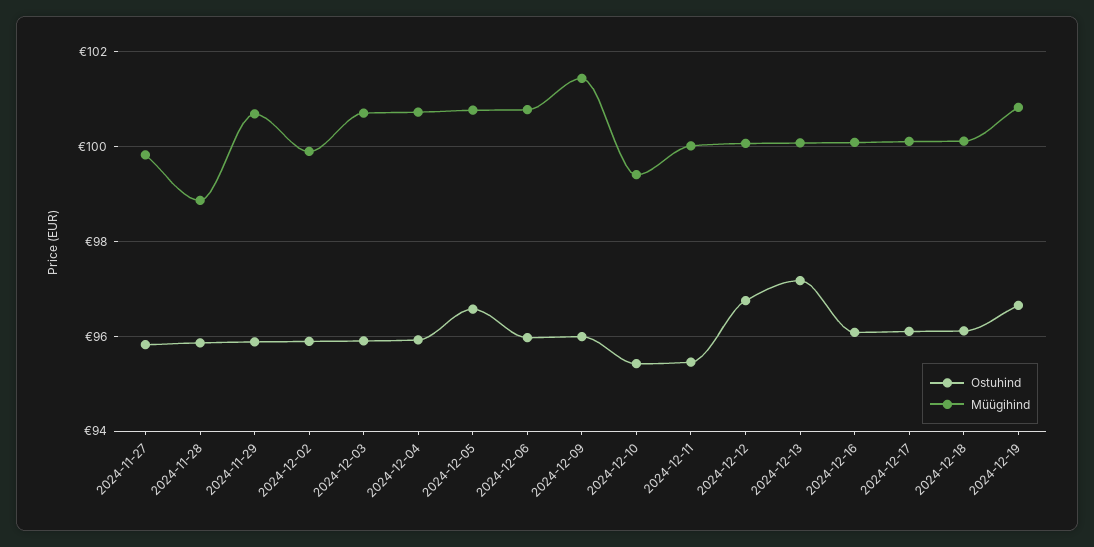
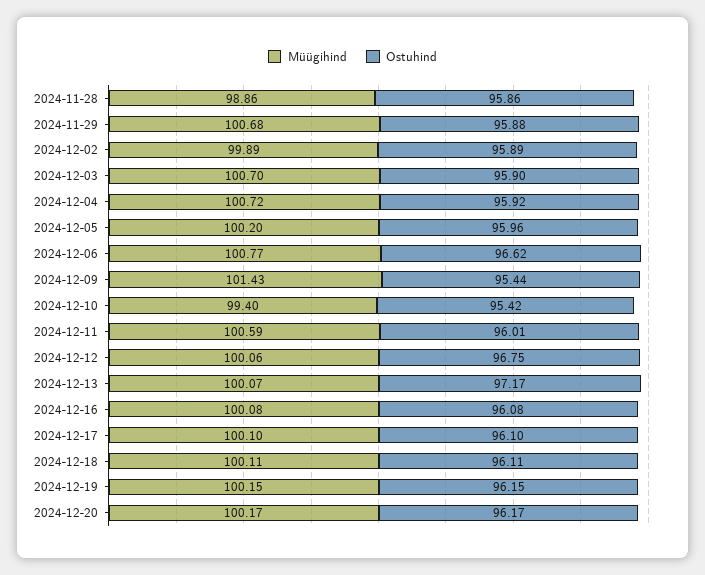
Ostuhind, 2024-11-27: 95.8 -> none
Müügihind, 2024-11-27: 99.8 -> none
Ostuhind, 2024-12-05: 96.6 -> 95.96
Müügihind, 2024-12-05: 100.8 -> 100.2
Ostuhind, 2024-12-06: 96 -> 96.62
Ostuhind, 2024-12-09: 96 -> 95.44
Ostuhind, 2024-12-11: 95.4 -> 96.01
Müügihind, 2024-12-11: 100 -> 100.59
Ostuhind, 2024-12-19: 96.6 -> 96.15
Müügihind, 2024-12-19: 100.8 -> 100.15
Müügihind, 2024-12-20: none -> 100.17
Ostuhind, 2024-12-20: none -> 96.17

